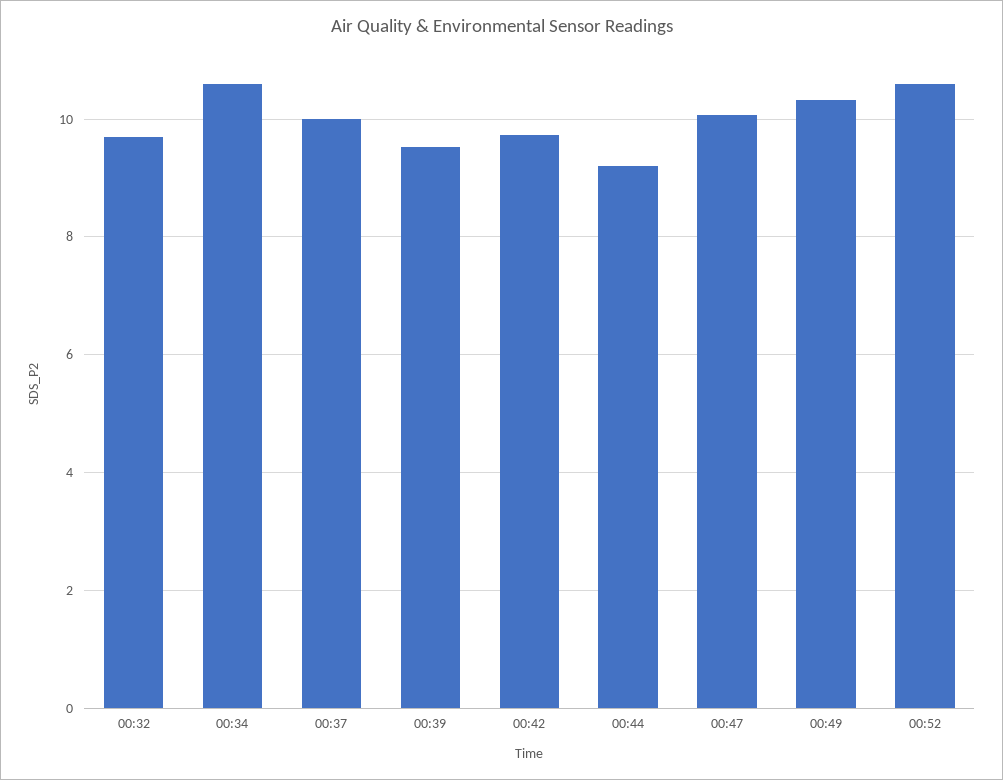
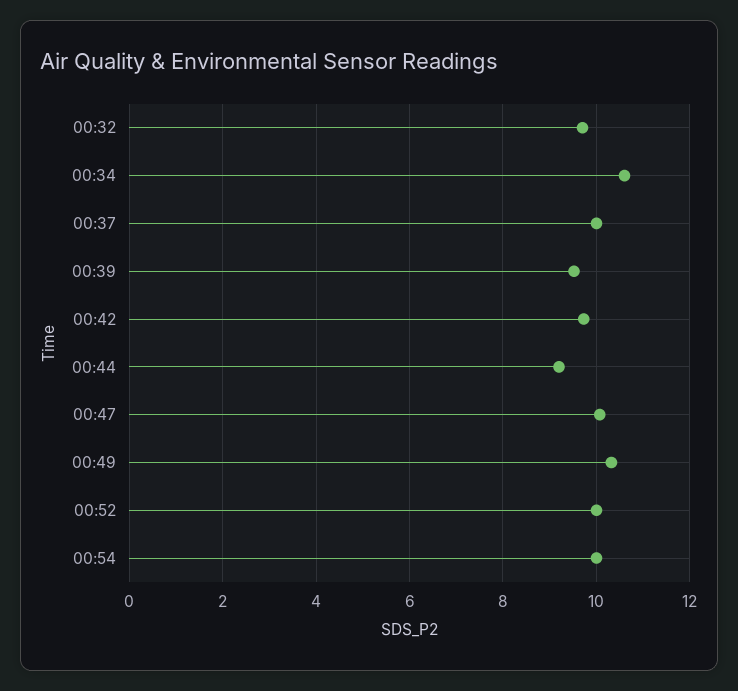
00:52: 10.6 -> 10
00:54: none -> 10

